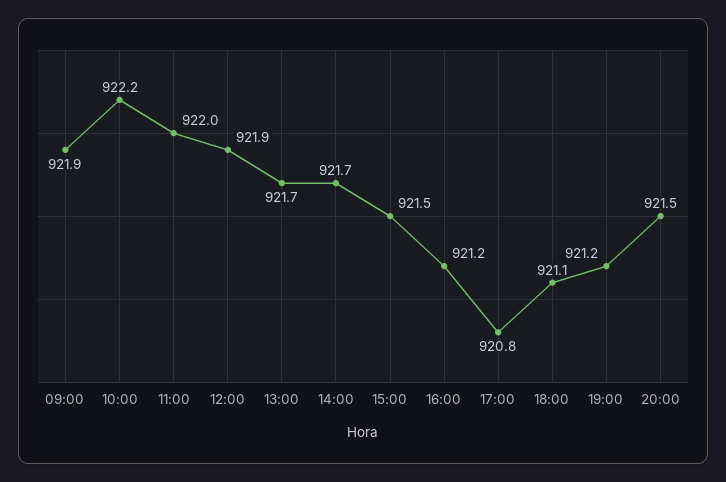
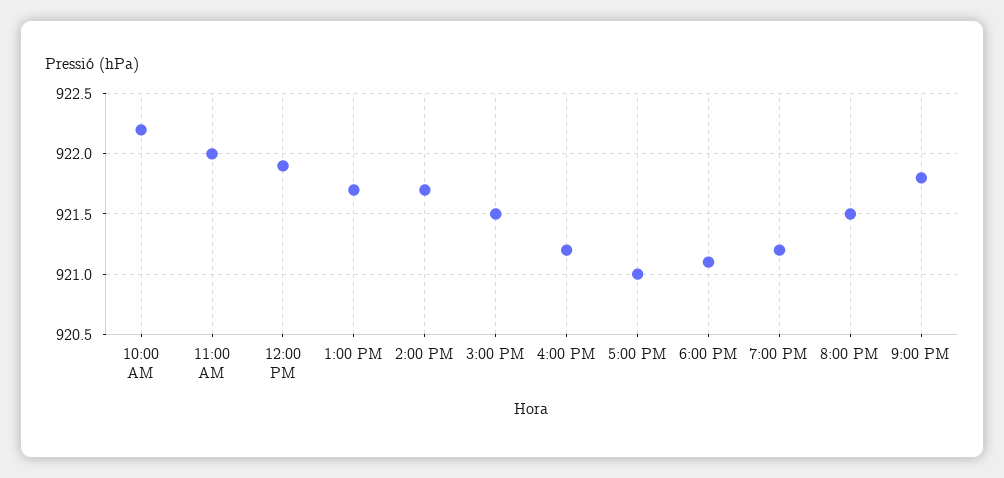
09:00: 921.9 -> none
17:00: 920.8 -> 921
9:00 PM: none -> 921.8

